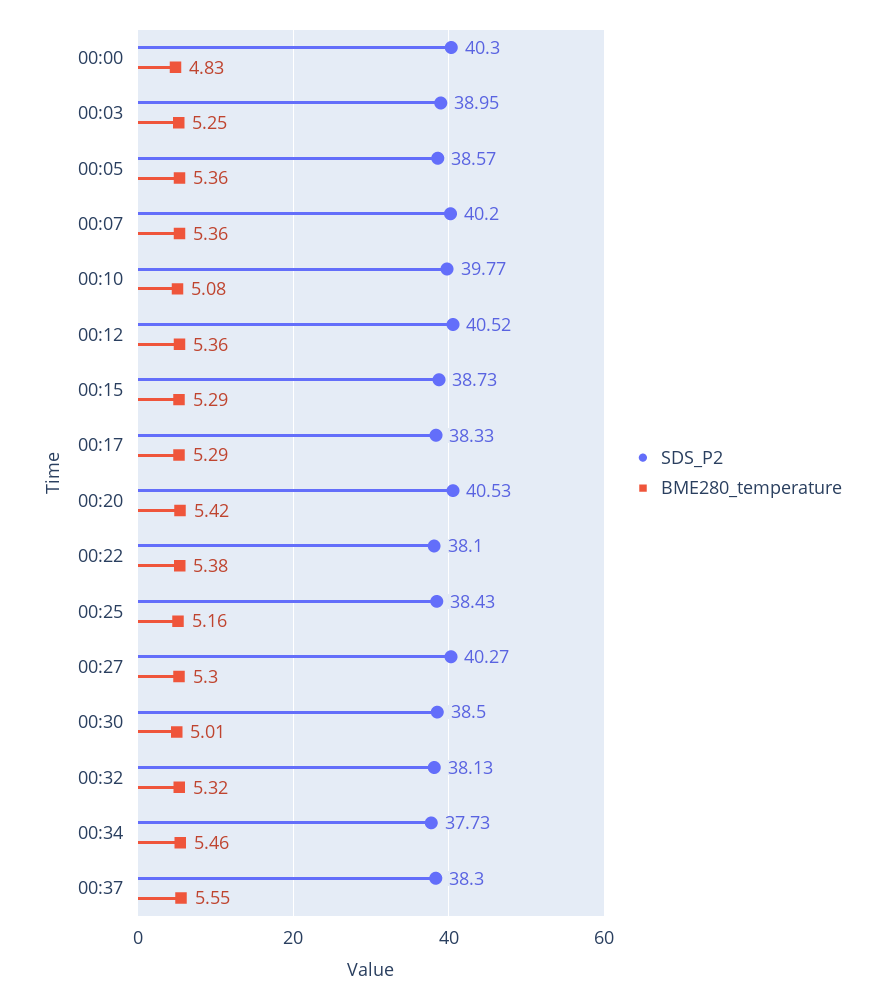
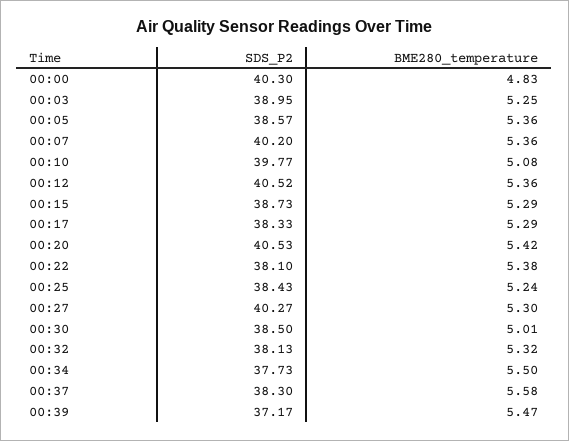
BME280_temperature, 00:25: 5.16 -> 5.24
BME280_temperature, 00:34: 5.46 -> 5.5
BME280_temperature, 00:37: 5.55 -> 5.58
SDS_P2, 00:39: none -> 37.17
BME280_temperature, 00:39: none -> 5.47

